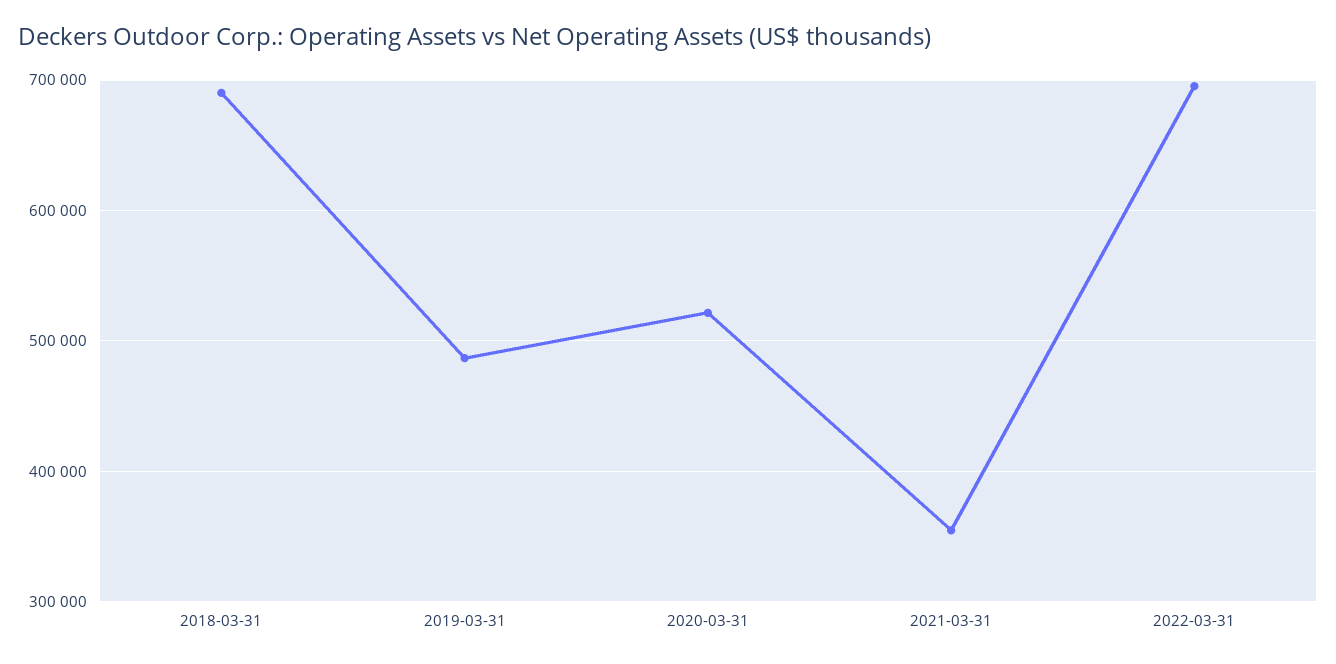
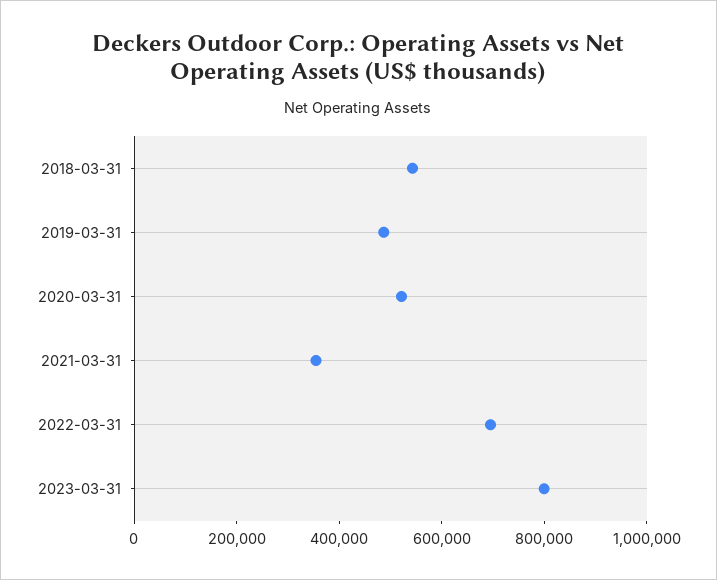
2018-03-31: 690000 -> 550000
2023-03-31: none -> 800000

